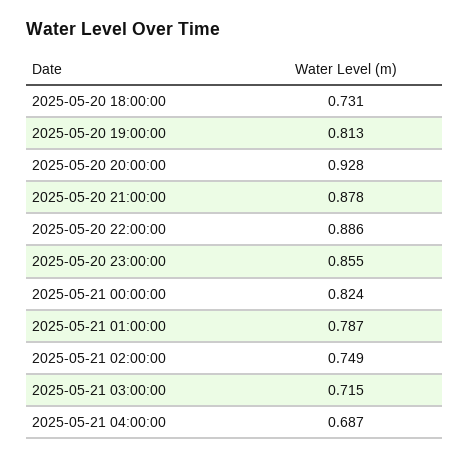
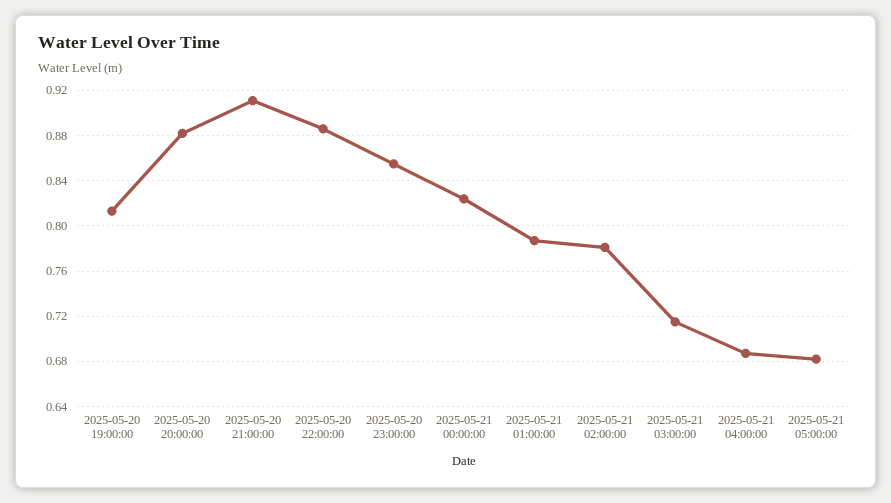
2025-05-20 18:00:00: 0.731 -> none
2025-05-20 20:00:00: 0.928 -> 0.88
2025-05-20 21:00:00: 0.878 -> 0.91
2025-05-21 02:00:00: 0.749 -> 0.78
2025-05-21 05:00:00: none -> 0.68

